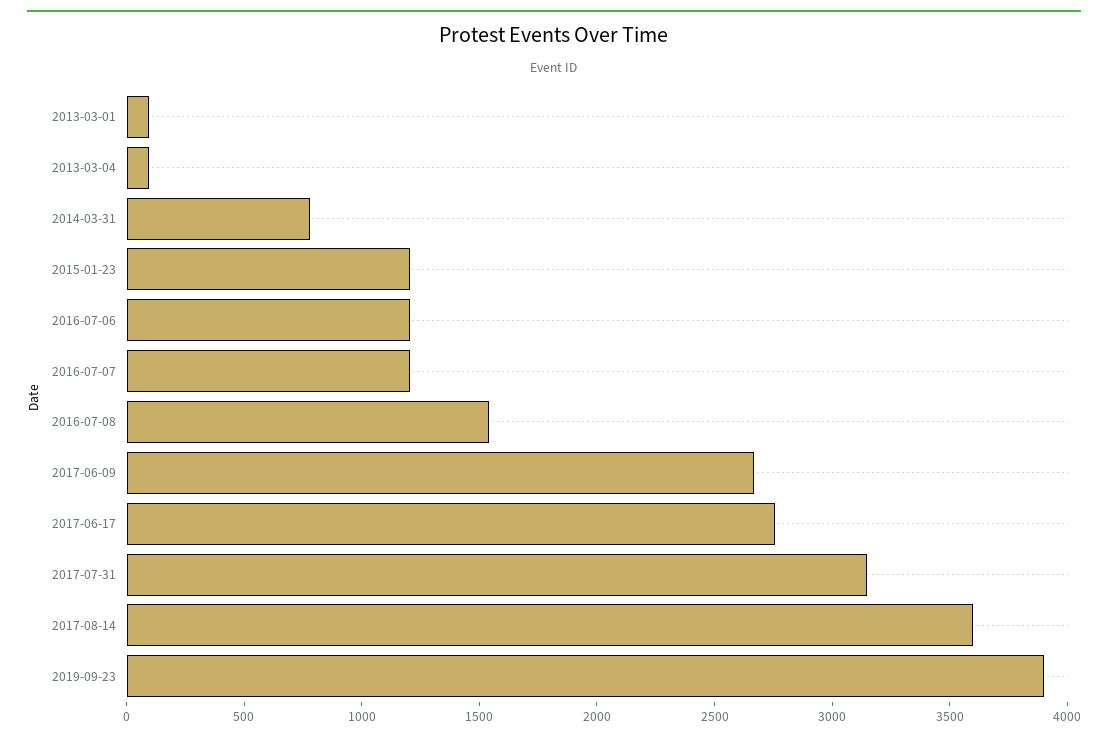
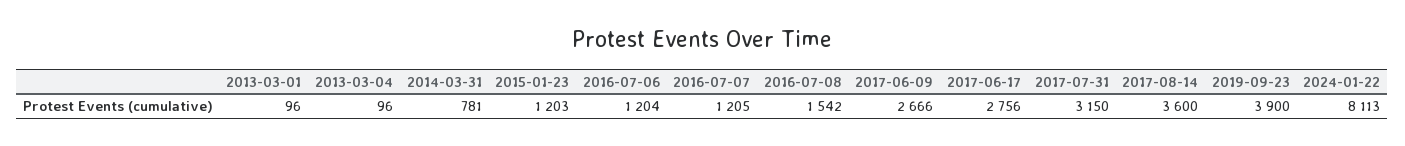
2024-01-22: none -> 8113

